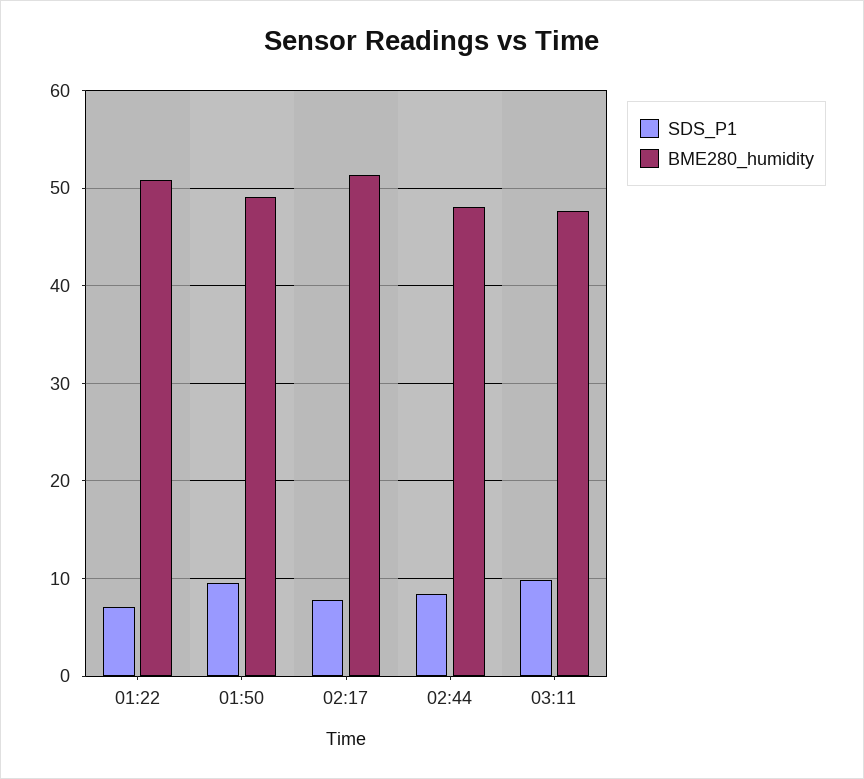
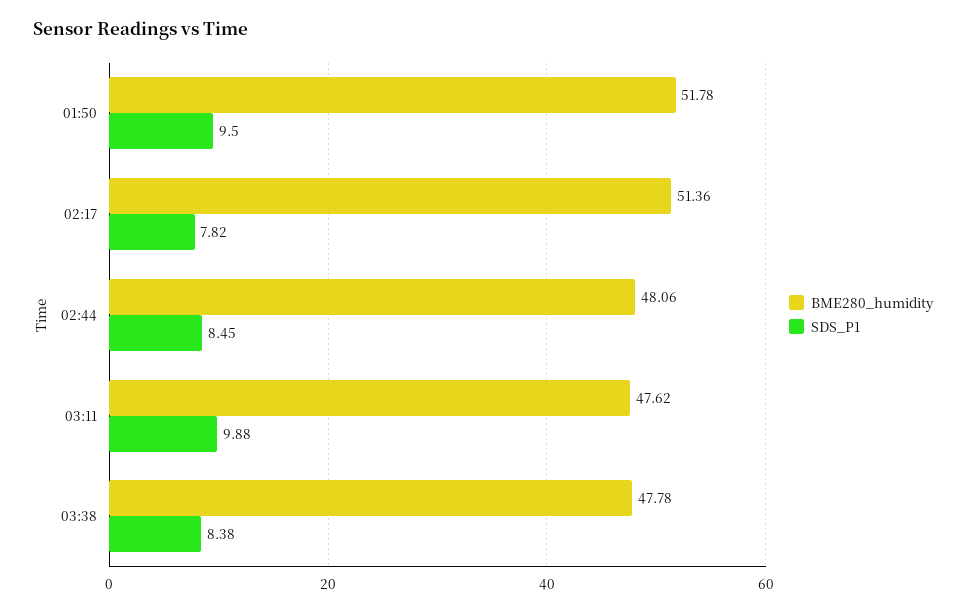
SDS_P1, 01:22: 7 -> none
BME280_humidity, 01:22: 51 -> none
BME280_humidity, 01:50: 49 -> 51.78
BME280_humidity, 03:38: none -> 47.78
SDS_P1, 03:38: none -> 8.38

